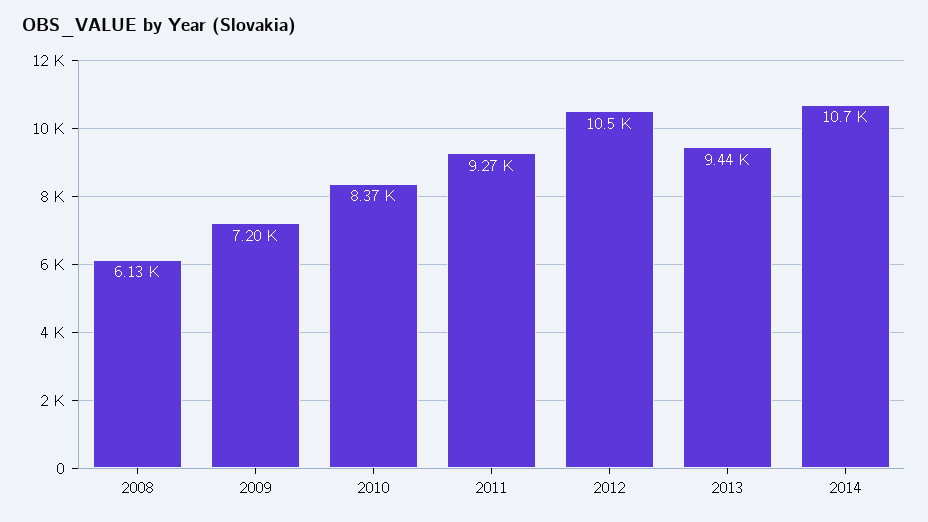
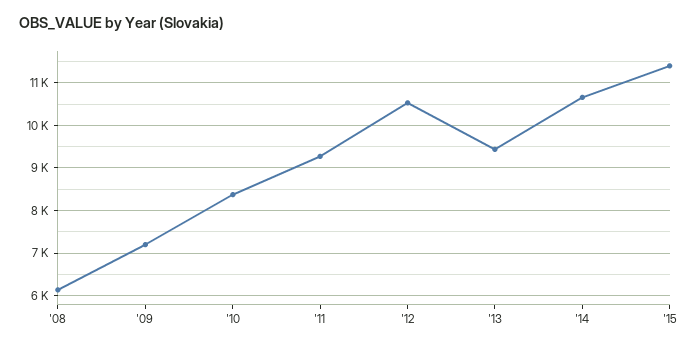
'15: none -> 11400

